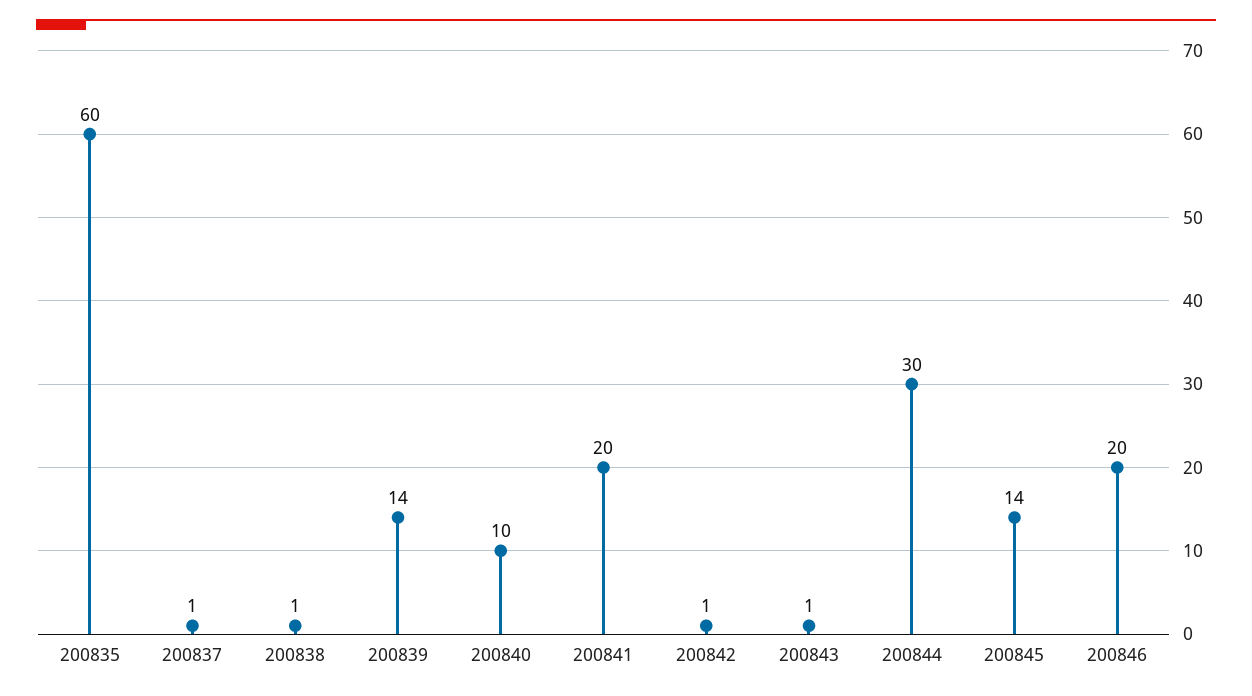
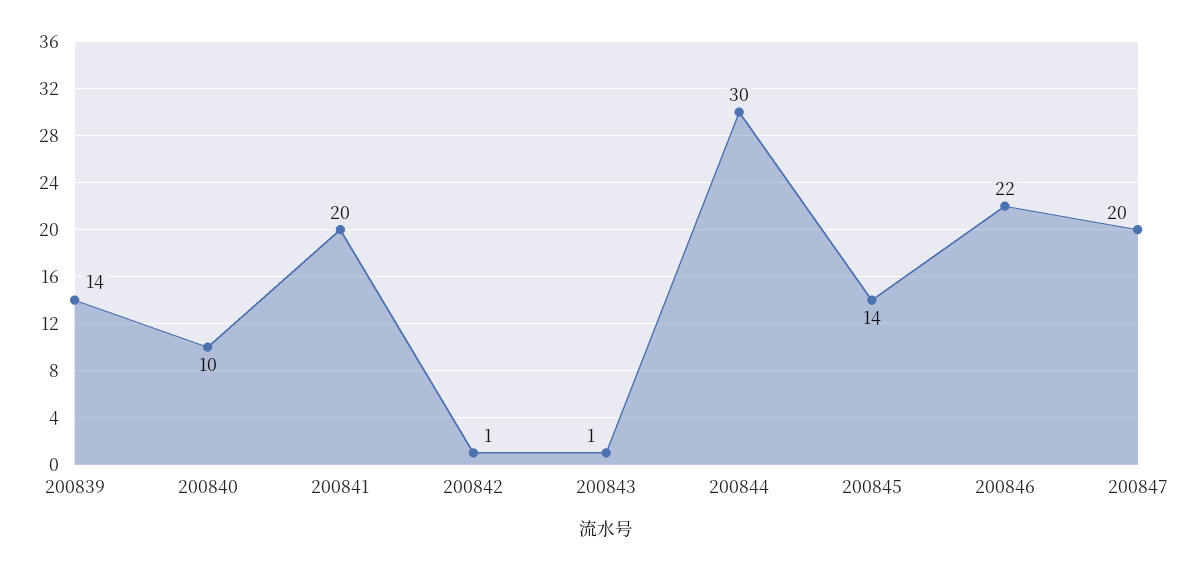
200835: 60 -> none
200837: 1 -> none
200838: 1 -> none
200846: 20 -> 22
200847: none -> 20

